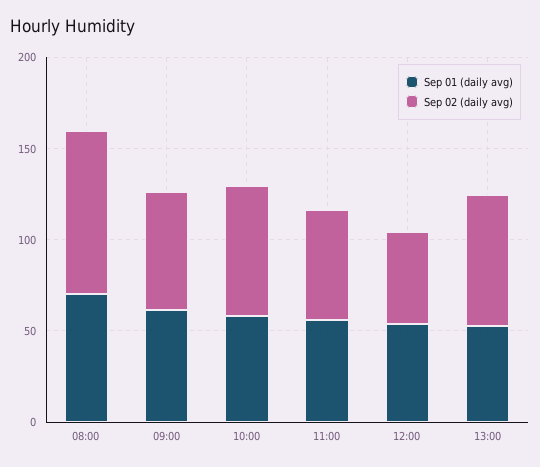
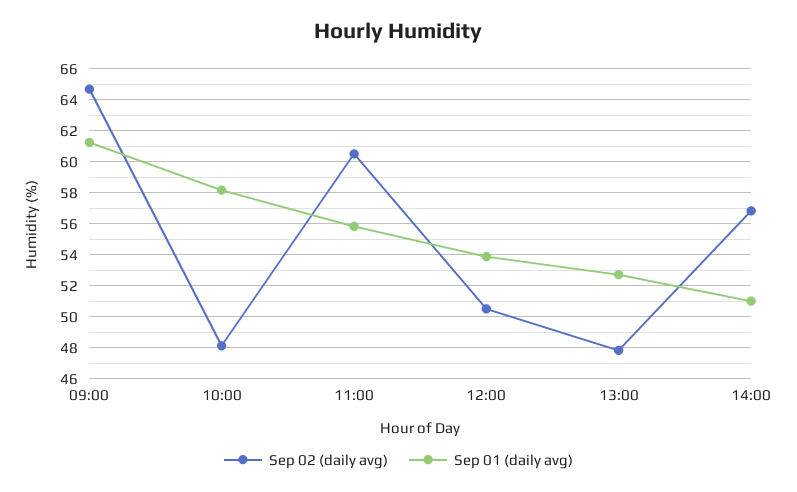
Sep 01 (daily avg), 08:00: 70 -> none
Sep 02 (daily avg), 08:00: 90 -> none
Sep 02 (daily avg), 10:00: 70 -> 48
Sep 02 (daily avg), 13:00: 70 -> 48
Sep 02 (daily avg), 14:00: none -> 57
Sep 01 (daily avg), 14:00: none -> 51

